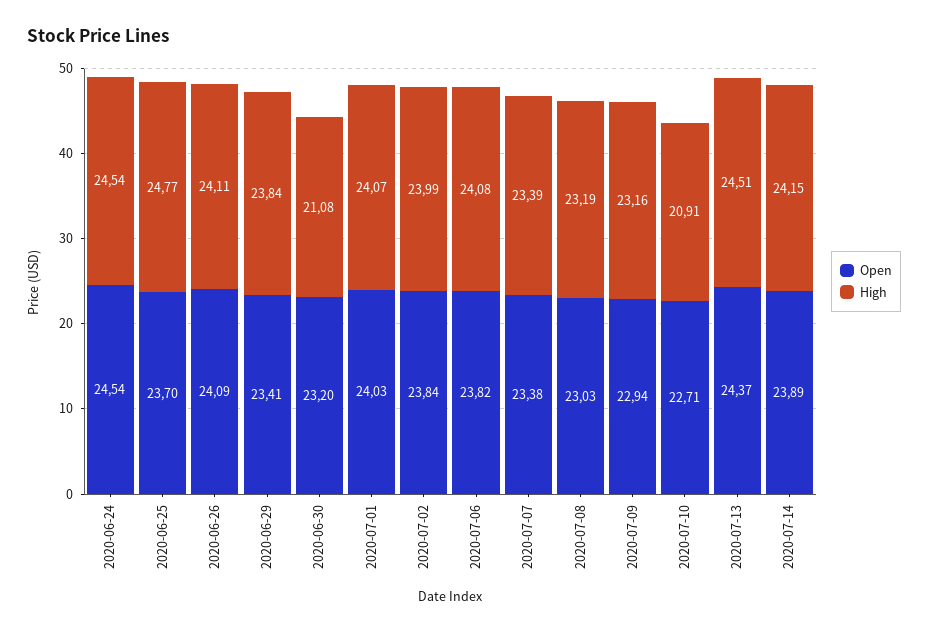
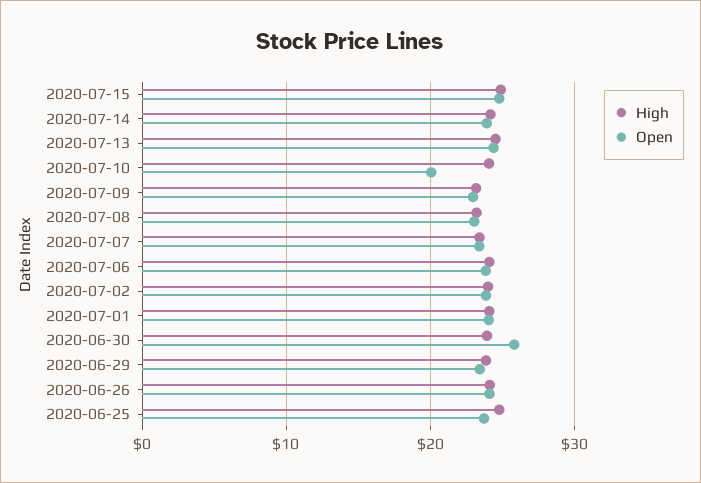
Open, 2020-06-24: 24.54 -> none
High, 2020-06-24: 24.54 -> none
Open, 2020-06-30: 23.2 -> 26
High, 2020-06-30: 21.08 -> 24
Open, 2020-07-10: 22.71 -> 20
High, 2020-07-10: 20.91 -> 24
High, 2020-07-15: none -> 25
Open, 2020-07-15: none -> 25

